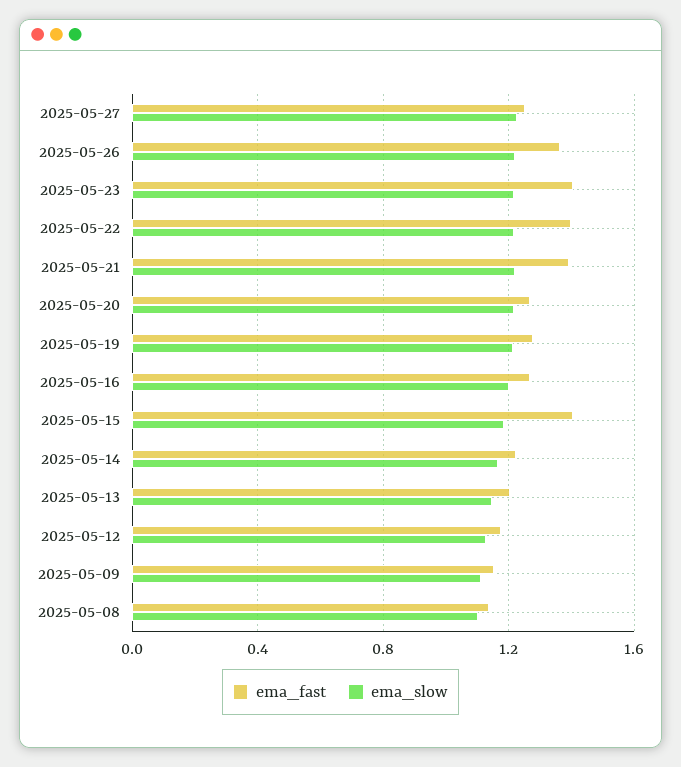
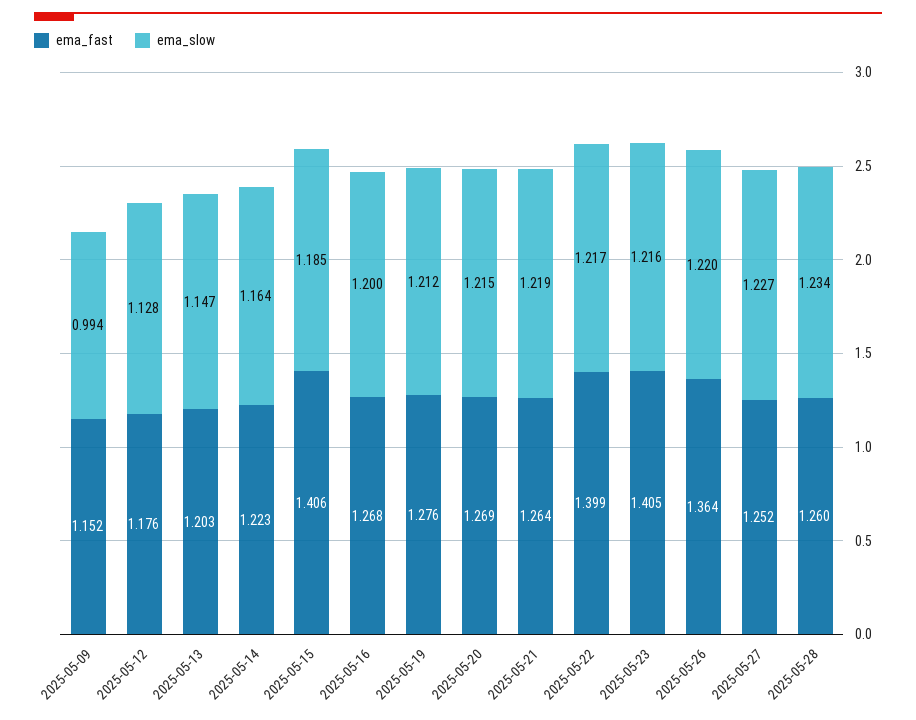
ema_fast, 2025-05-21: 1.4 -> 1.264
ema_slow, 2025-05-09: 1.1 -> 0.994
ema_fast, 2025-05-08: 1.15 -> none
ema_slow, 2025-05-08: 1.1 -> none
ema_fast, 2025-05-28: none -> 1.26
ema_slow, 2025-05-28: none -> 1.234

